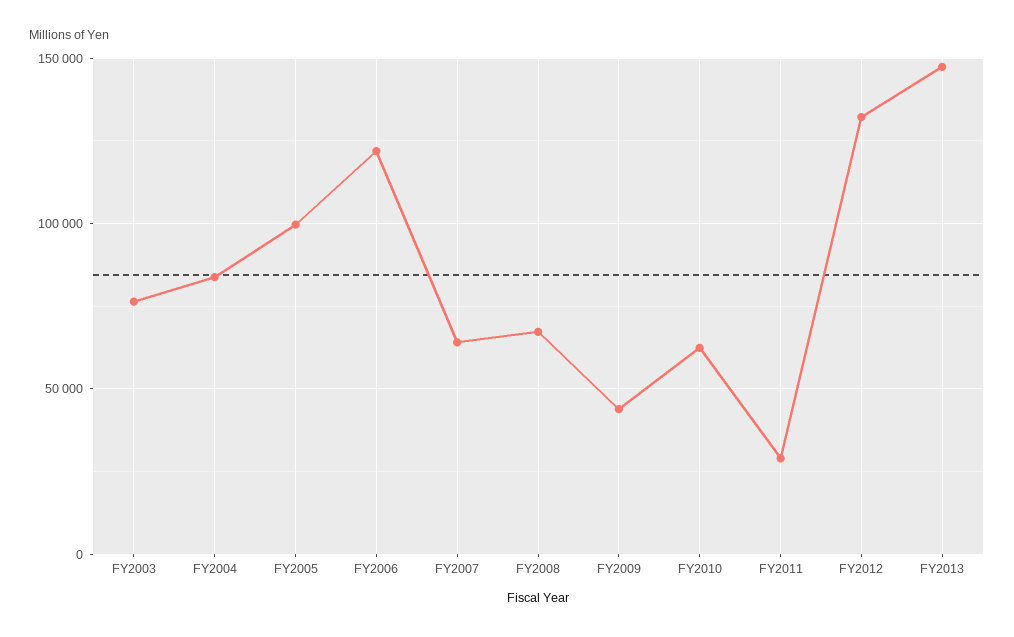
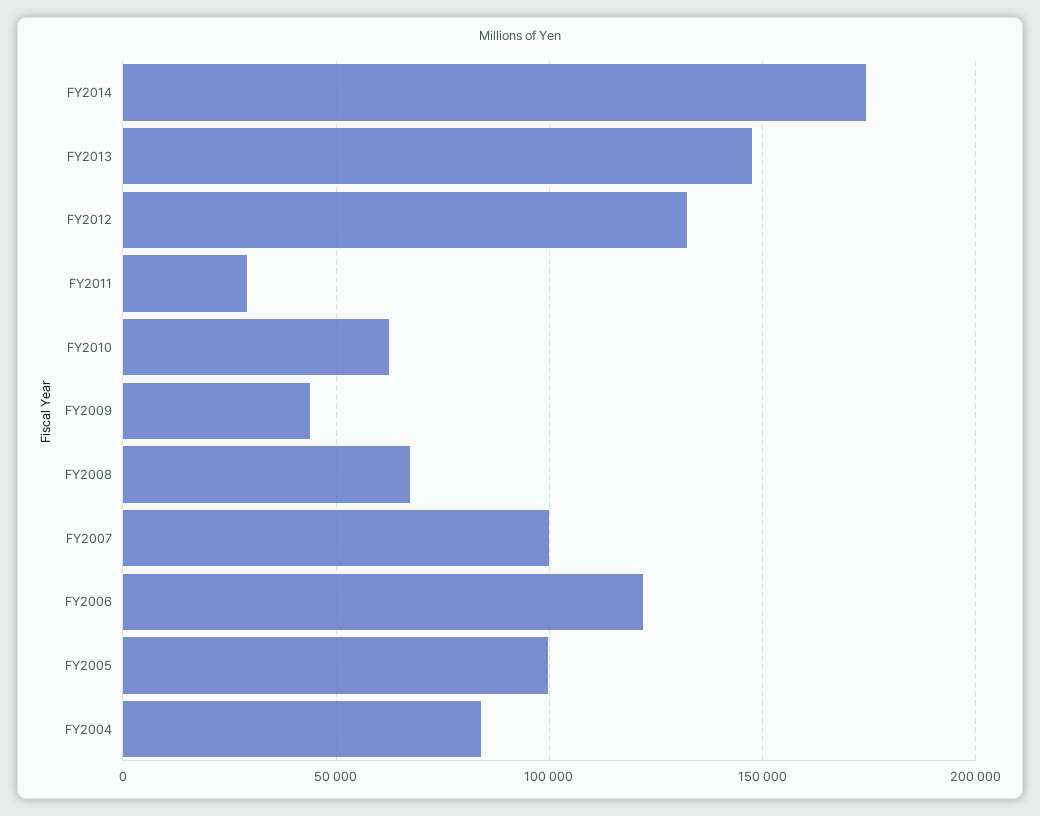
FY2003: 75000 -> none
FY2007: 65000 -> 100000
FY2014: none -> 175000

